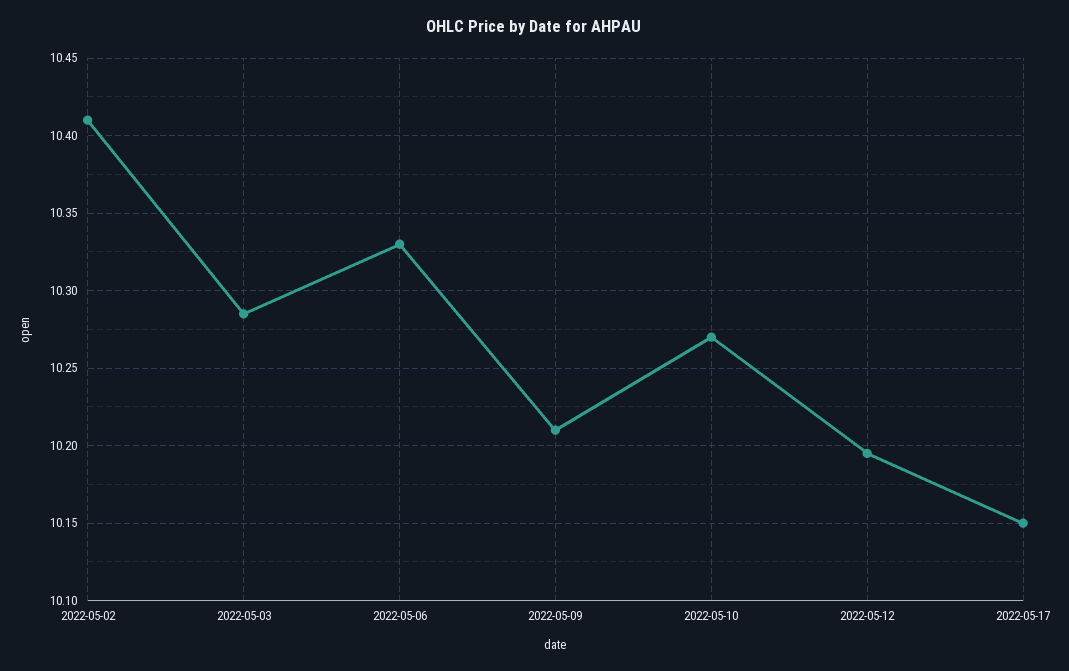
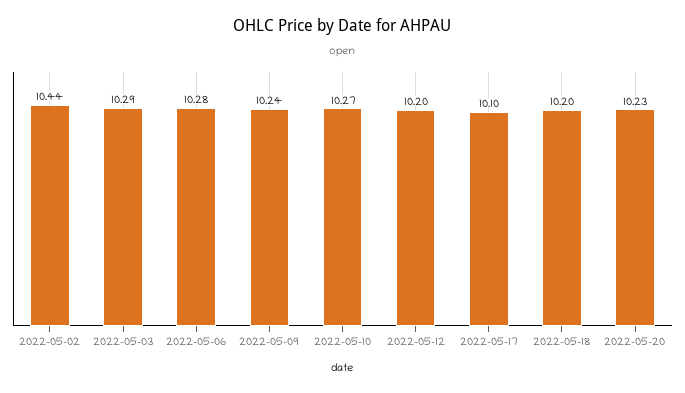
2022-05-02: 10.41 -> 10.44
2022-05-06: 10.33 -> 10.28
2022-05-09: 10.21 -> 10.24
2022-05-17: 10.15 -> 10.1
2022-05-18: none -> 10.2
2022-05-20: none -> 10.23

